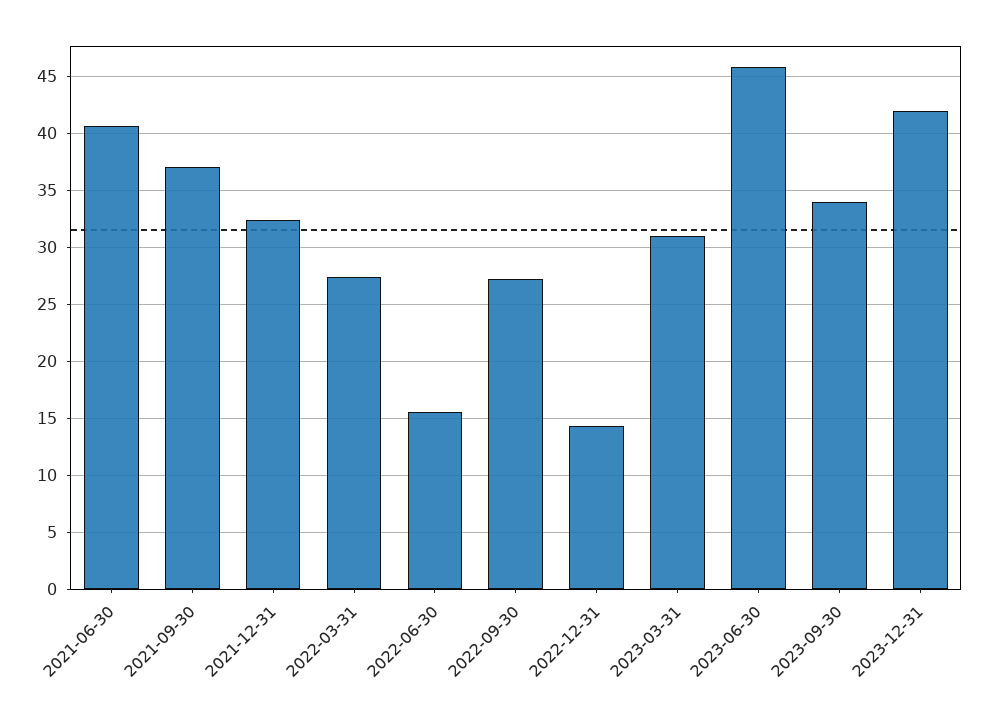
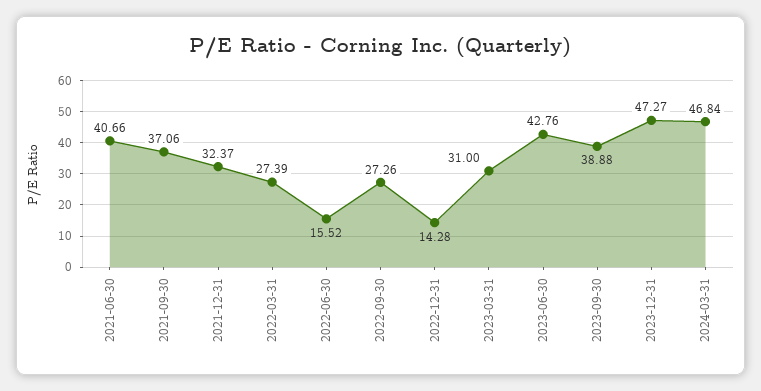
2023-06-30: 46 -> 42.76
2023-09-30: 34 -> 38.88
2023-12-31: 42 -> 47.27
2024-03-31: none -> 46.84

